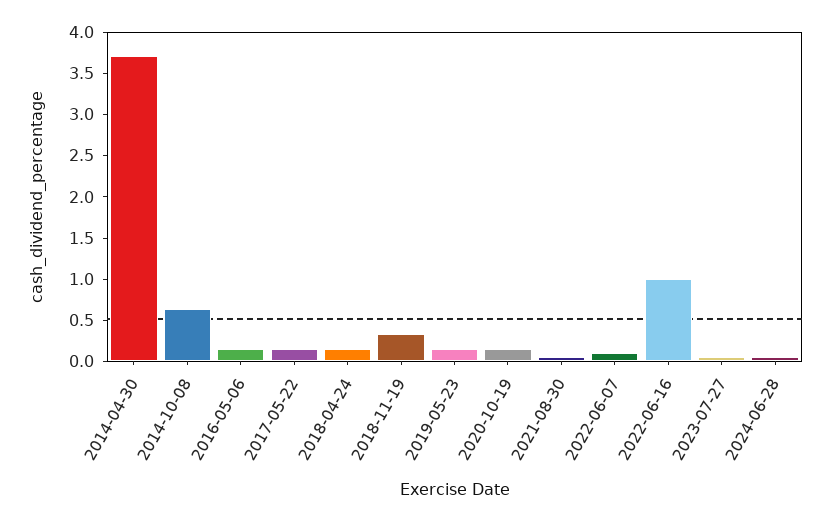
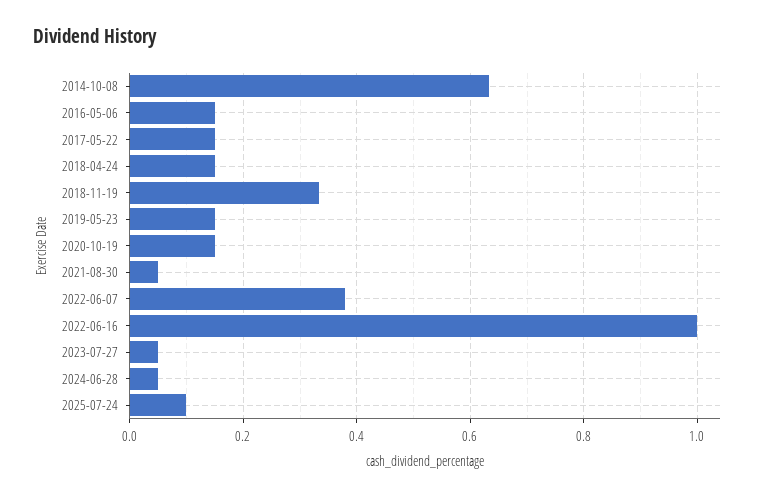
2014-04-30: 3.7 -> none
2022-06-07: 0.1 -> 0.38
2025-07-24: none -> 0.1

